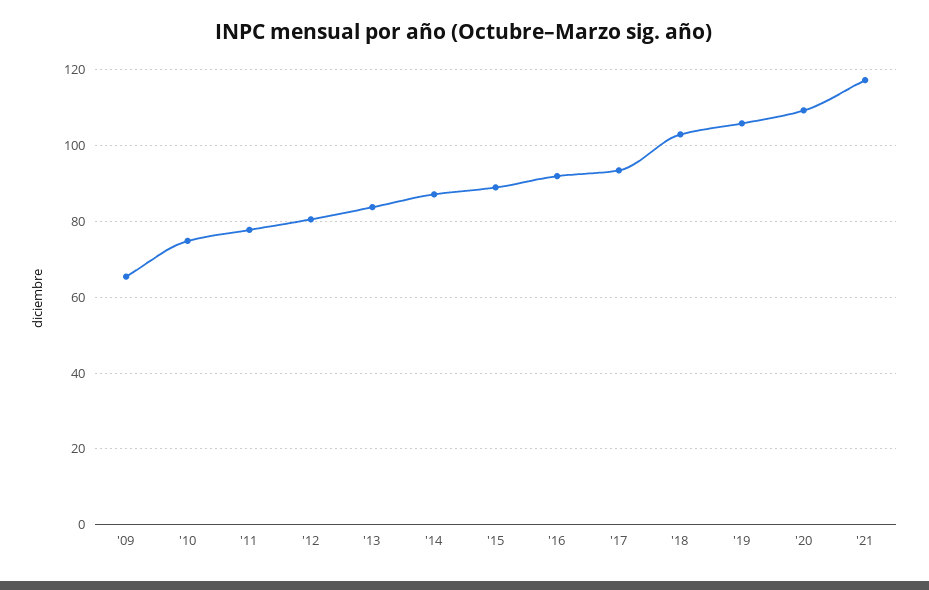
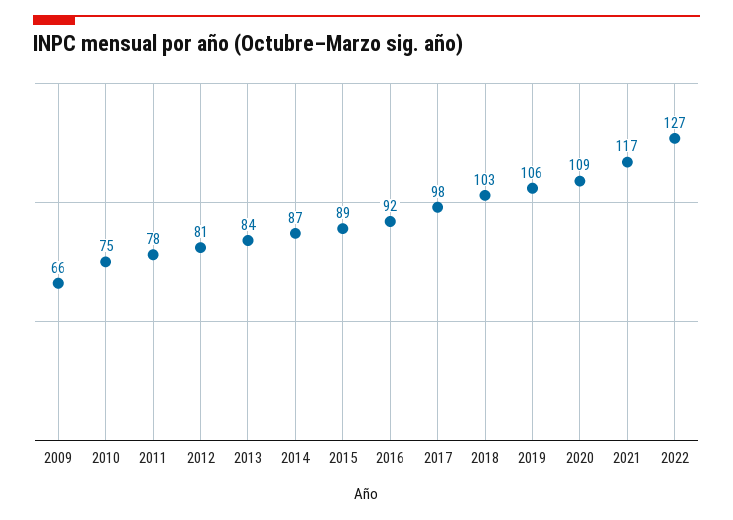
'17: 94 -> 98
2022: none -> 127

